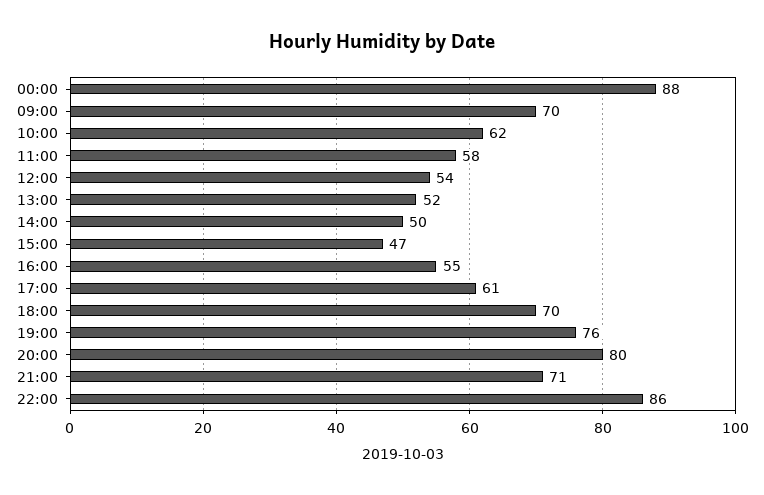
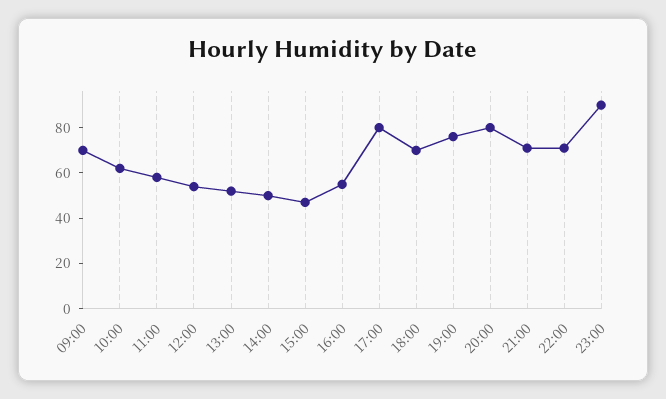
00:00: 88 -> none
17:00: 61 -> 80
22:00: 86 -> 70
23:00: none -> 90

